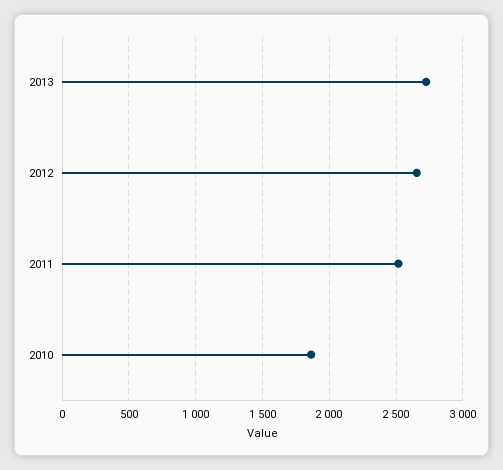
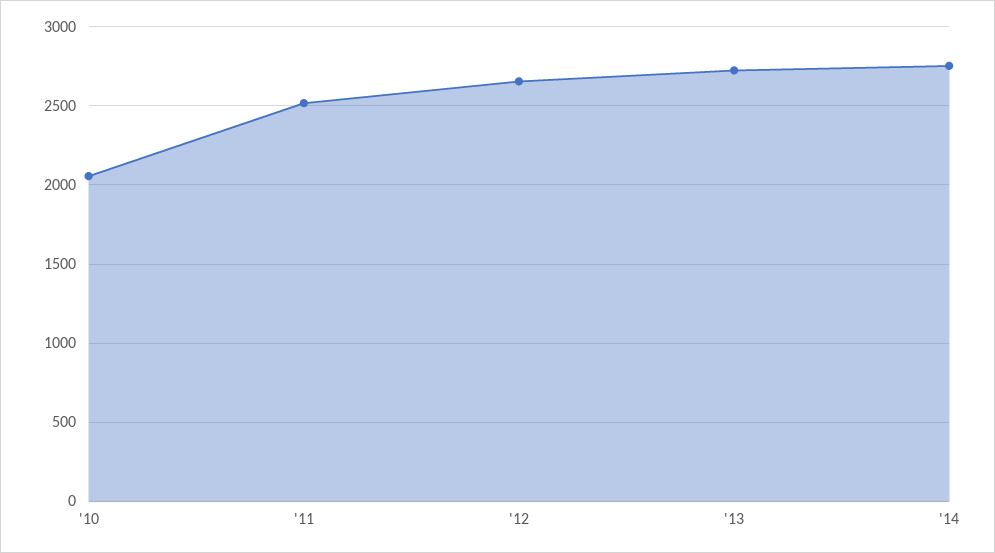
2010: 1850 -> 2050
'14: none -> 2750

